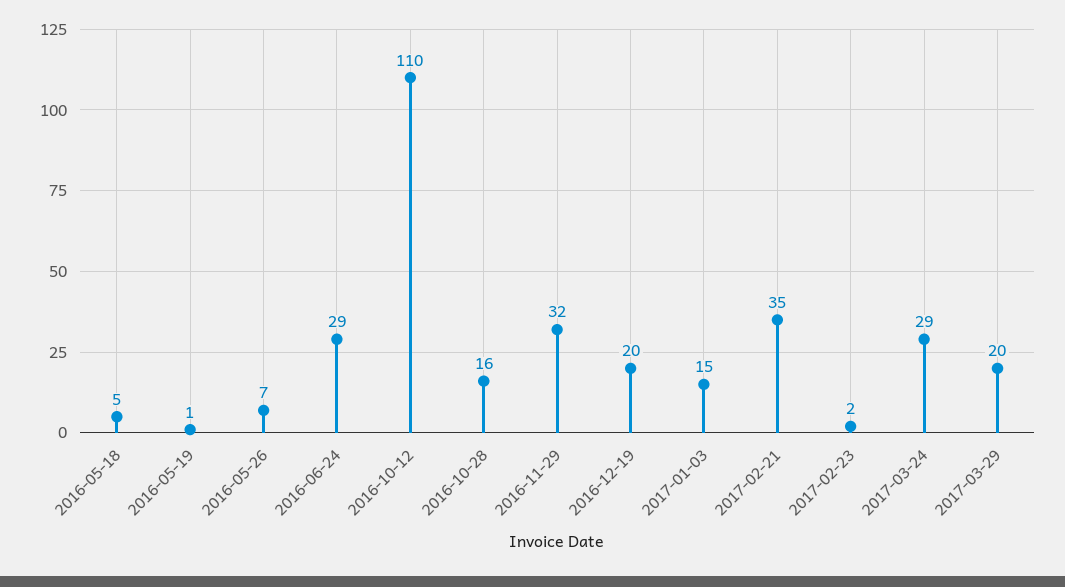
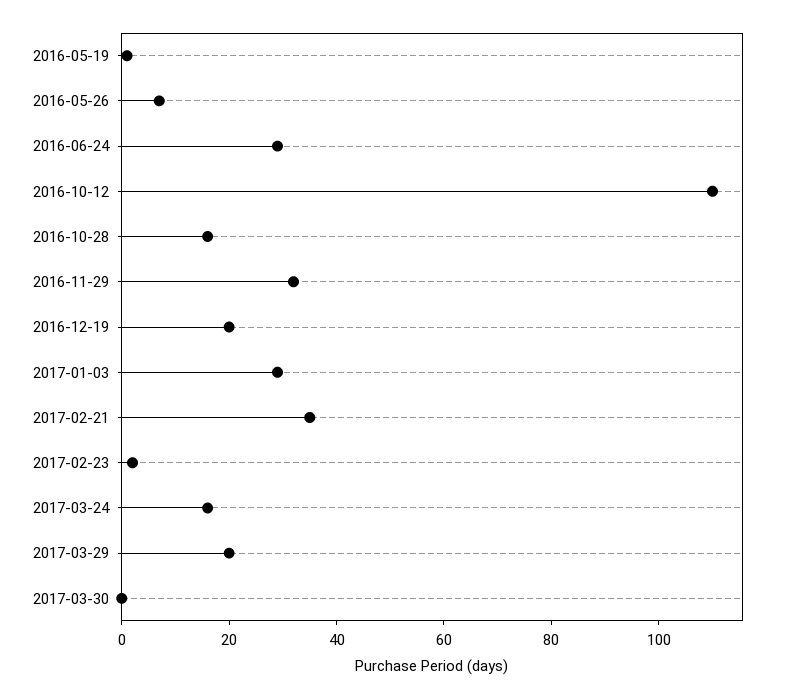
2016-05-18: 5 -> none
2017-01-03: 15 -> 30
2017-03-24: 29 -> 15
2017-03-30: none -> 0

